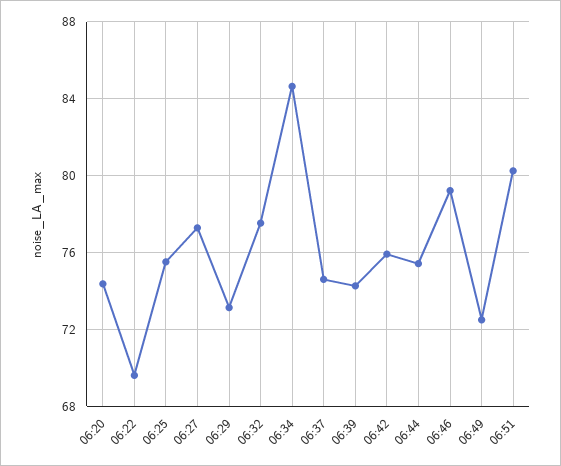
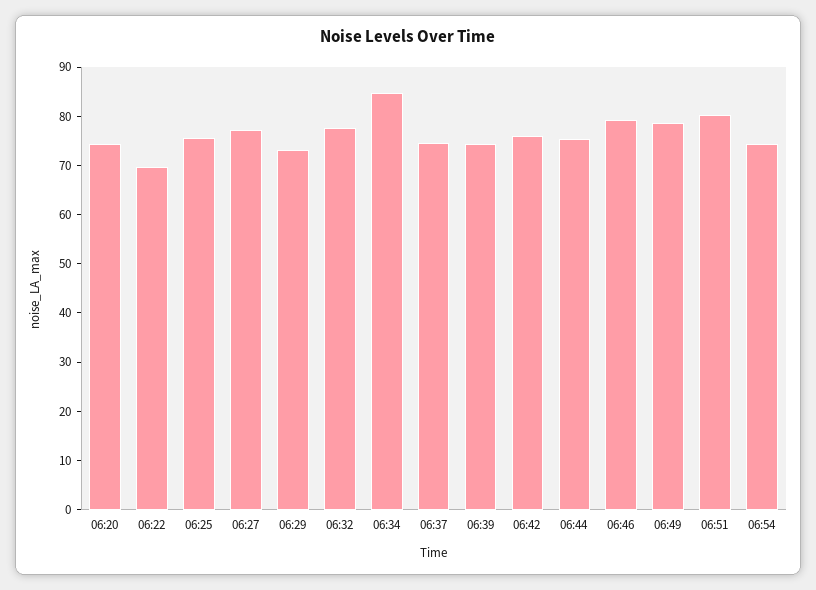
06:49: 72.5 -> 78
06:54: none -> 74

